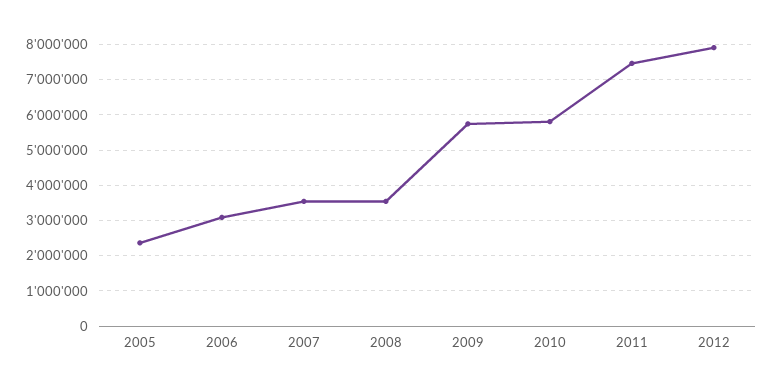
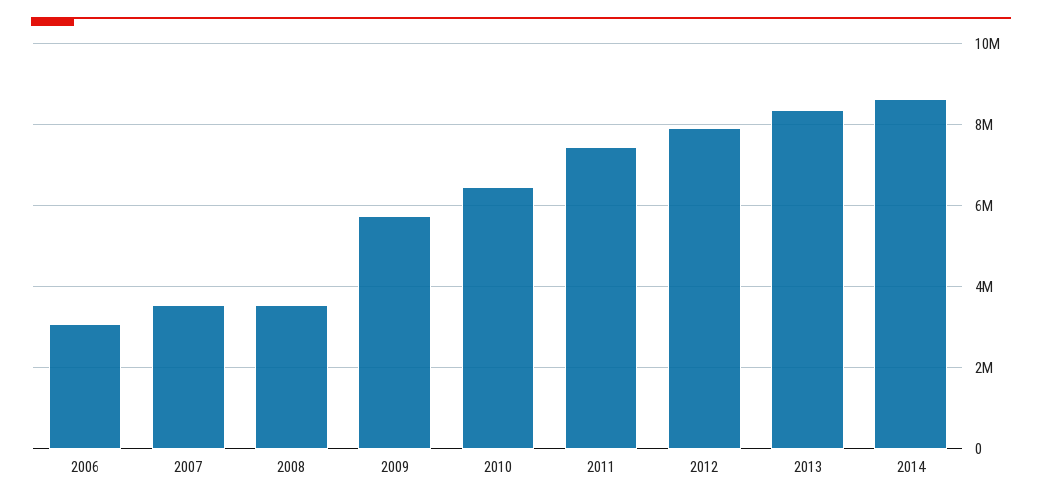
2005: 2400000 -> none
2010: 5800000 -> 6400000
2013: none -> 8400000
2014: none -> 8600000

